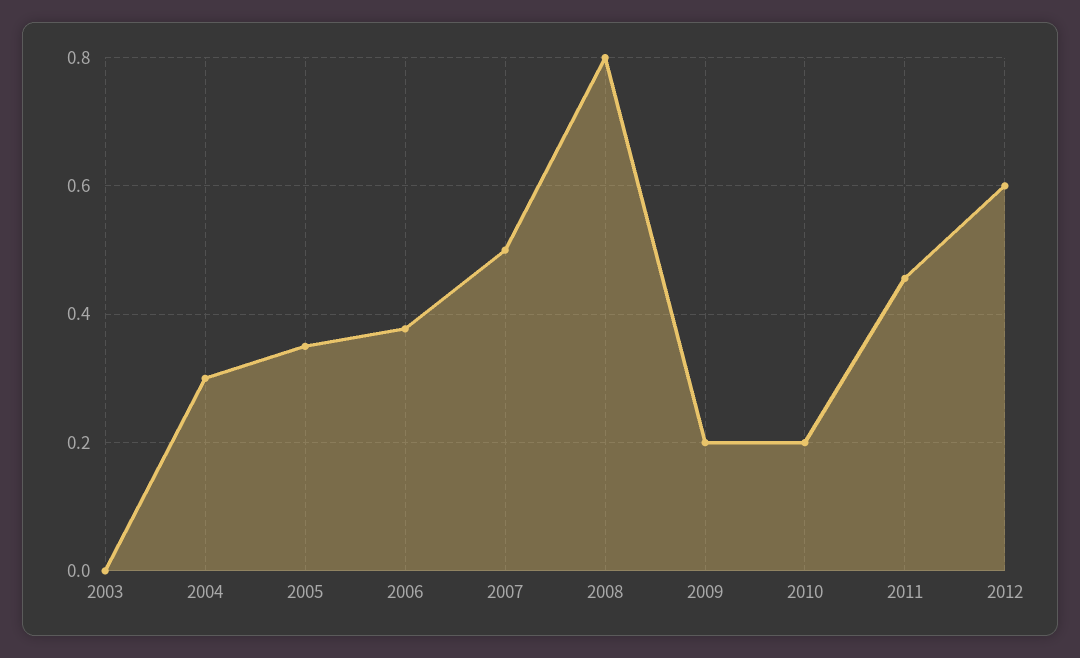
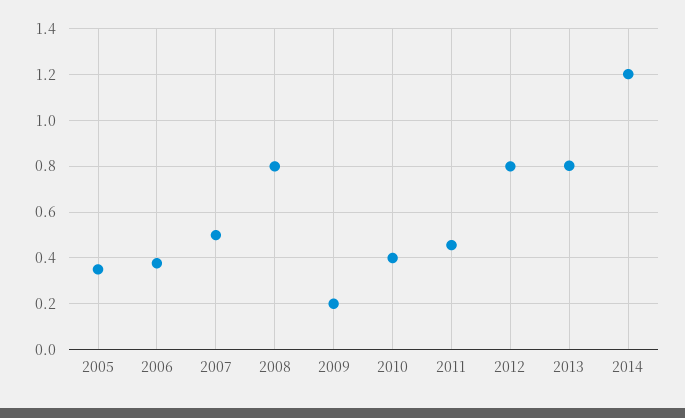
2003: 0 -> none
2004: 0.3 -> none
2010: 0.2 -> 0.4
2012: 0.6 -> 0.8
2013: none -> 0.8
2014: none -> 1.2

